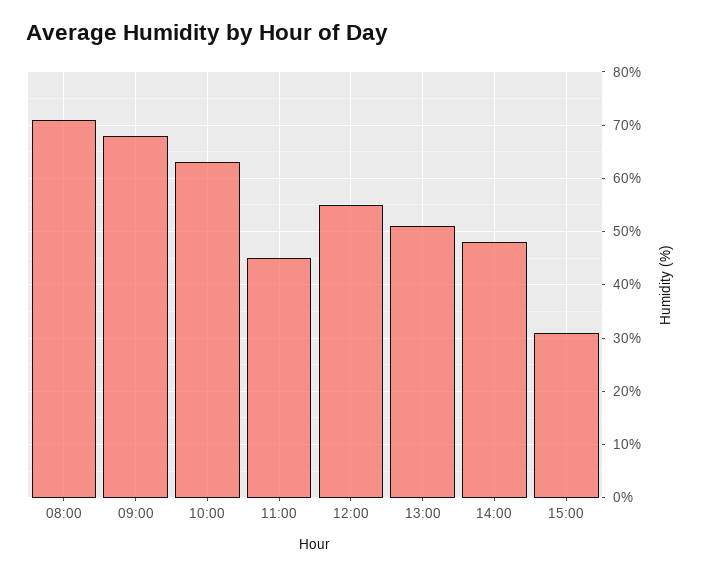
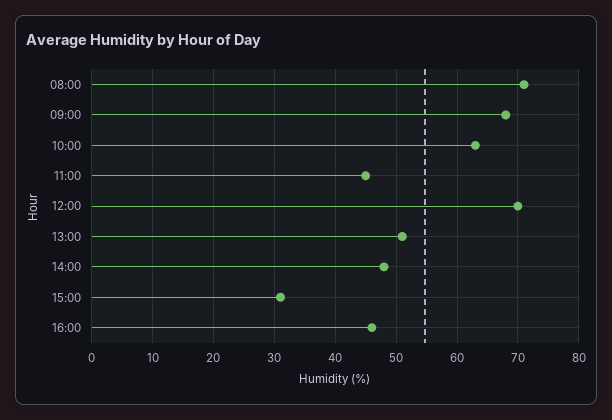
12:00: 55 -> 70
16:00: none -> 46

